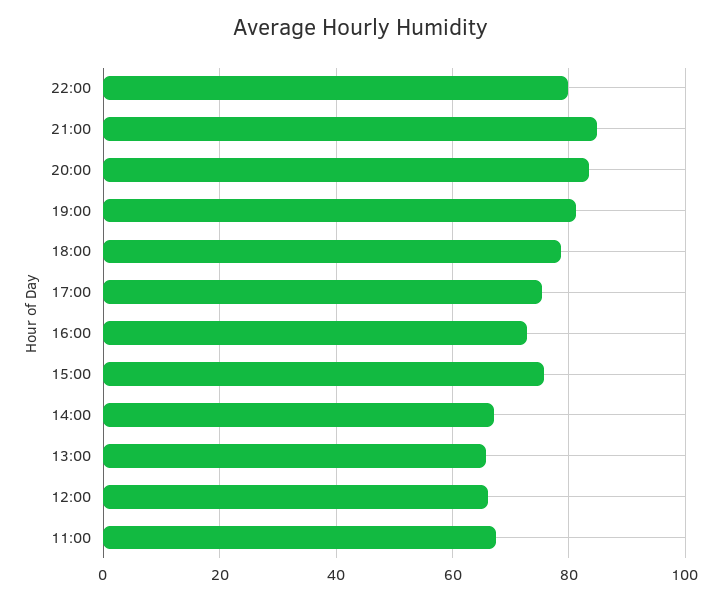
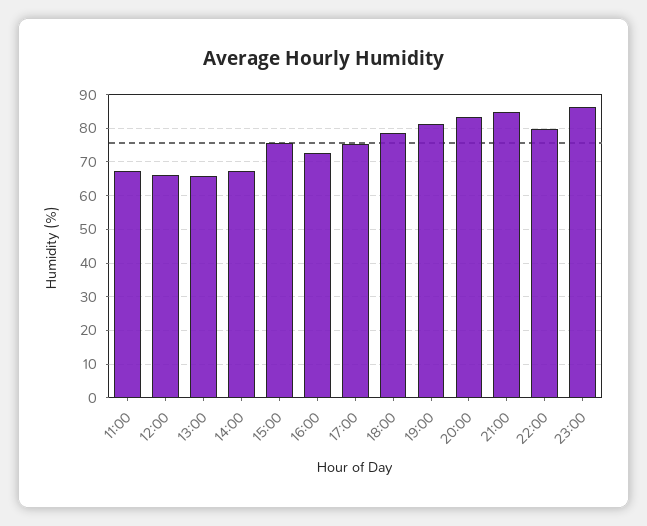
23:00: none -> 86

